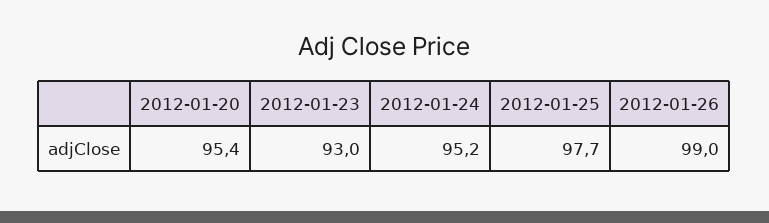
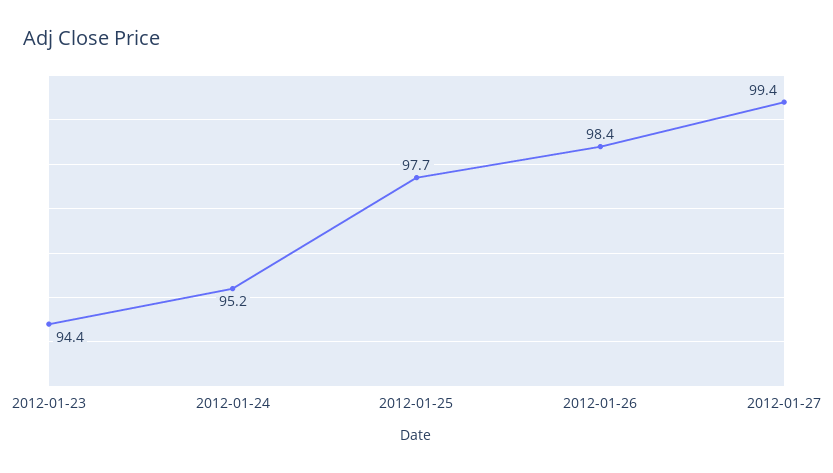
2012-01-20: 95.4 -> none
2012-01-23: 93 -> 94.4
2012-01-26: 99 -> 98.4
2012-01-27: none -> 99.4

